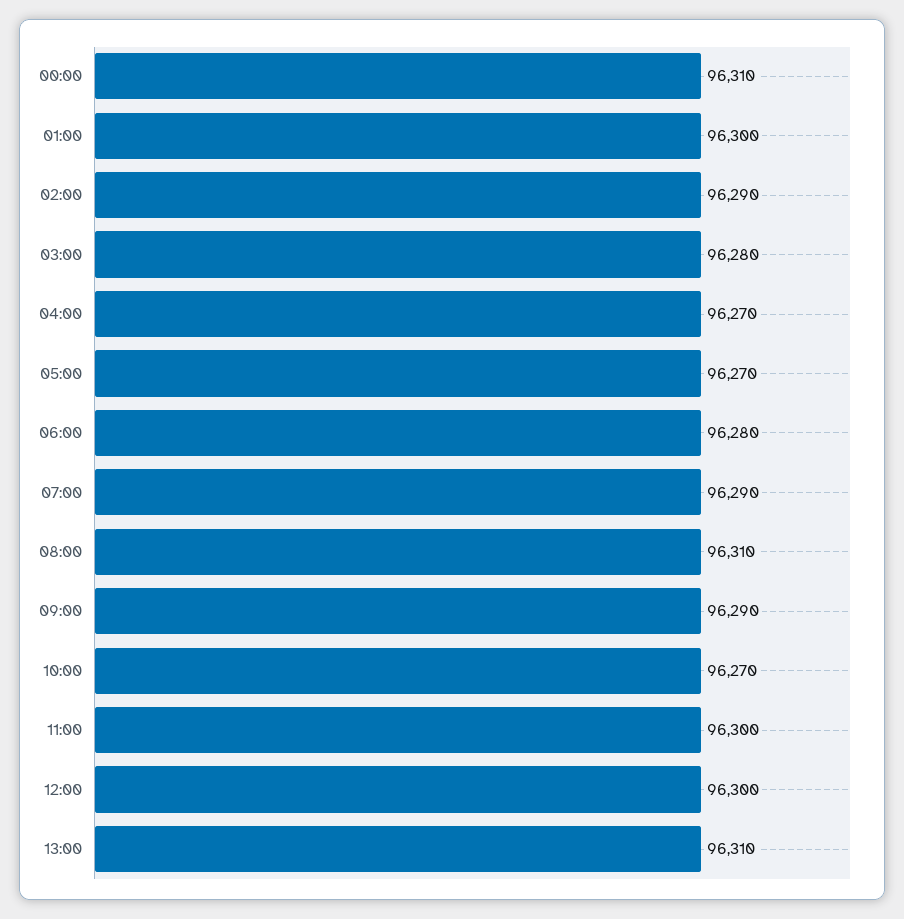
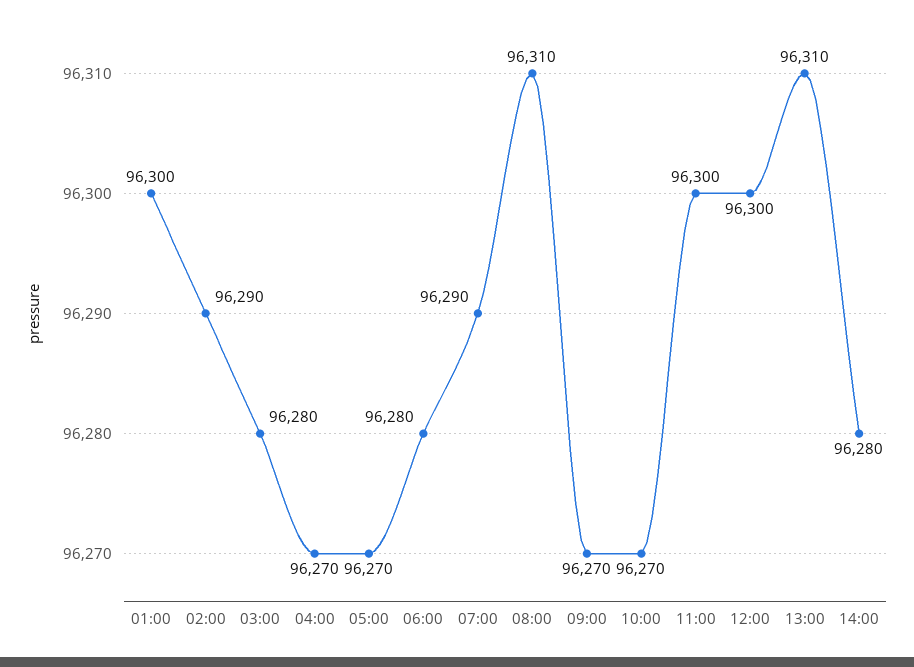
00:00: 96310 -> none
09:00: 96290 -> 96270
14:00: none -> 96280

